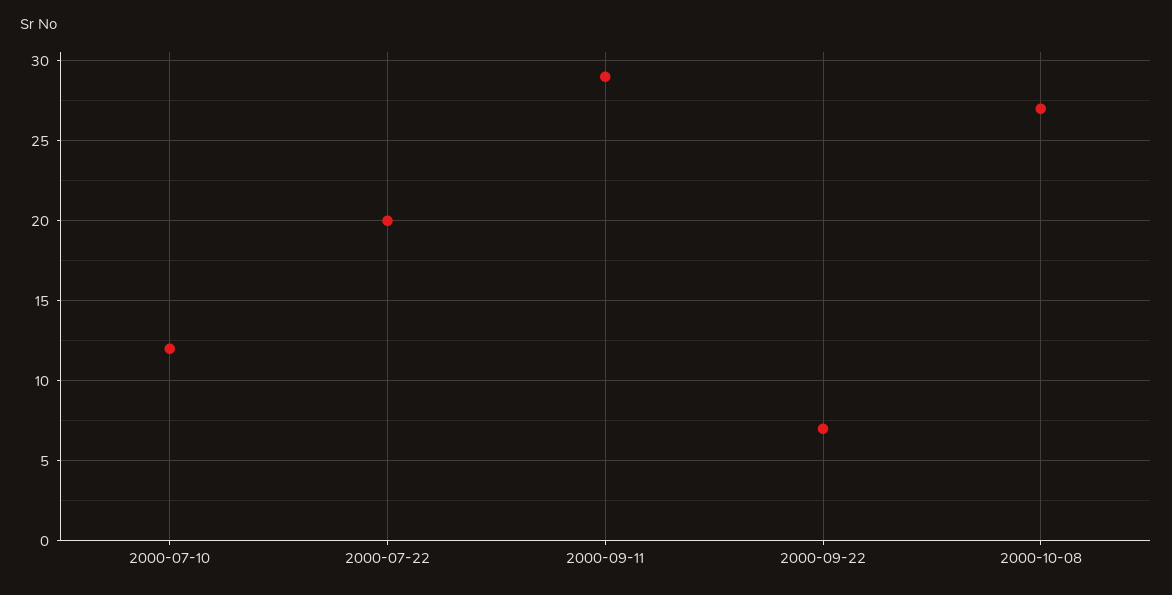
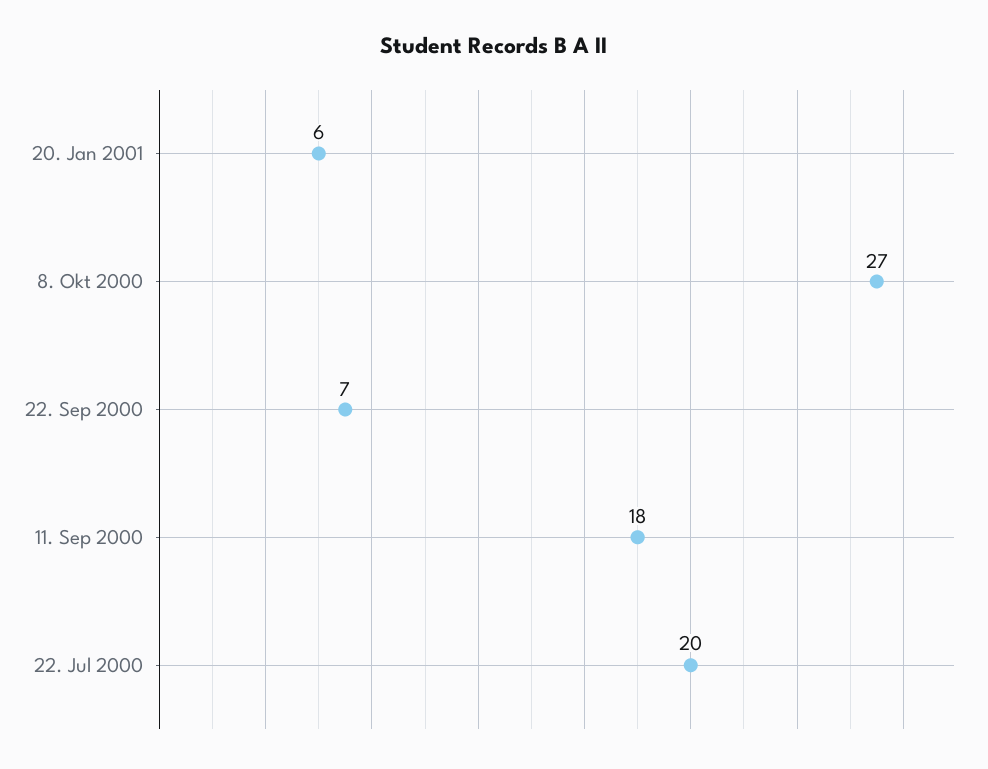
2000-07-10: 12 -> none
2000-09-11: 29 -> 18
20. Jan 2001: none -> 6

